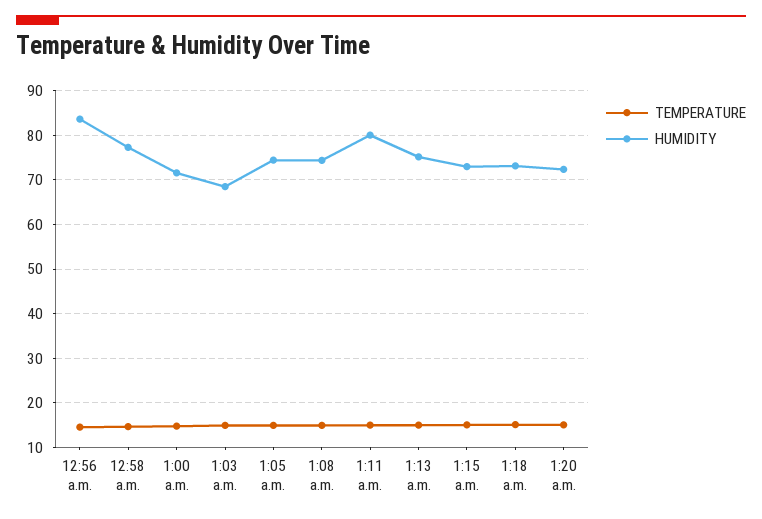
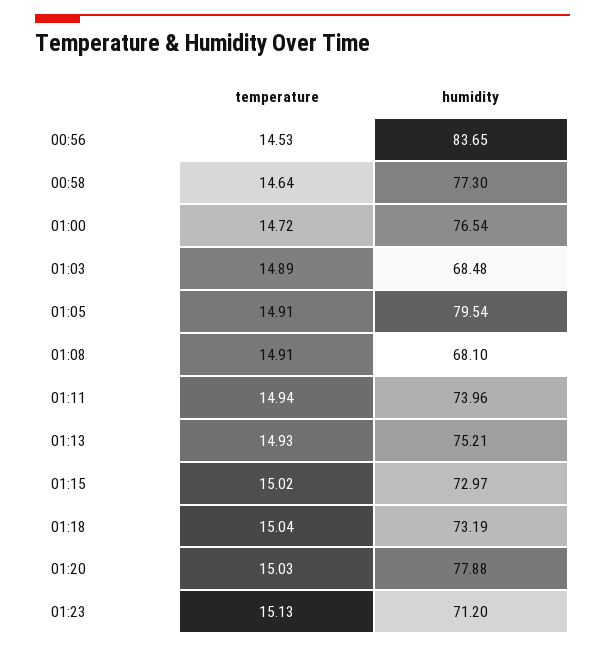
HUMIDITY, 1:00 a.m.: 72 -> 76.54
HUMIDITY, 1:05 a.m.: 74 -> 79.54
HUMIDITY, 1:08 a.m.: 74 -> 68.1
HUMIDITY, 1:11 a.m.: 80 -> 73.96
HUMIDITY, 1:20 a.m.: 72 -> 77.88
TEMPERATURE, 01:23: none -> 15.13
HUMIDITY, 01:23: none -> 71.2

